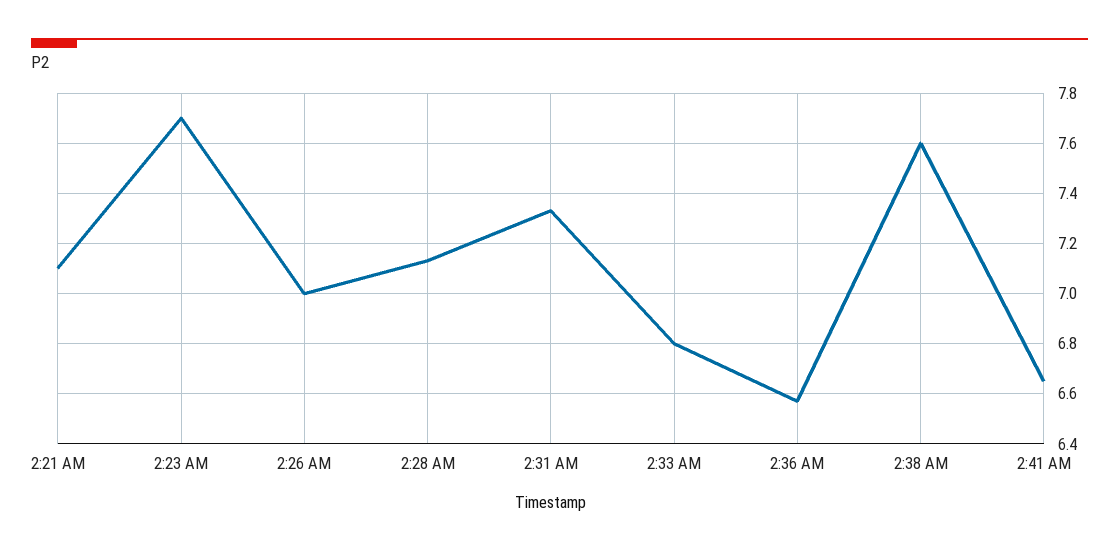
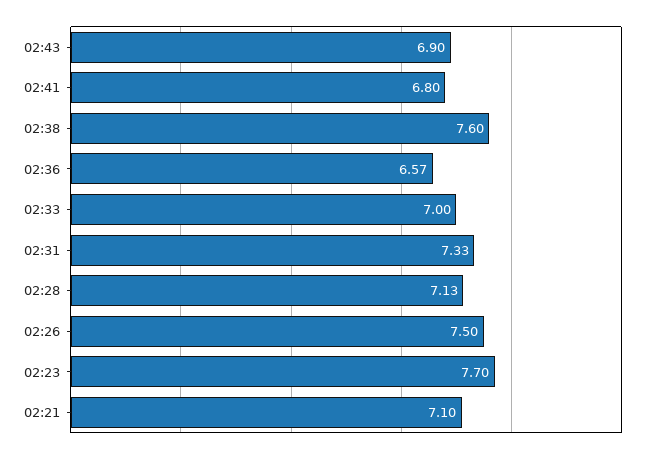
2:26 AM: 7 -> 7.5
2:33 AM: 6.8 -> 7
2:41 AM: 6.65 -> 6.8
02:43: none -> 6.9

